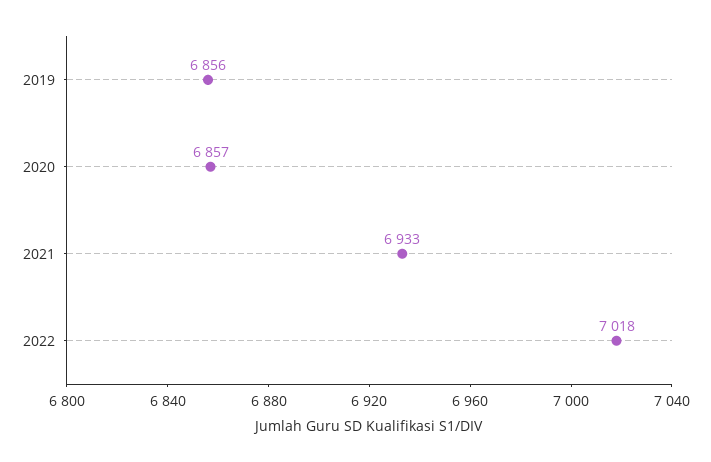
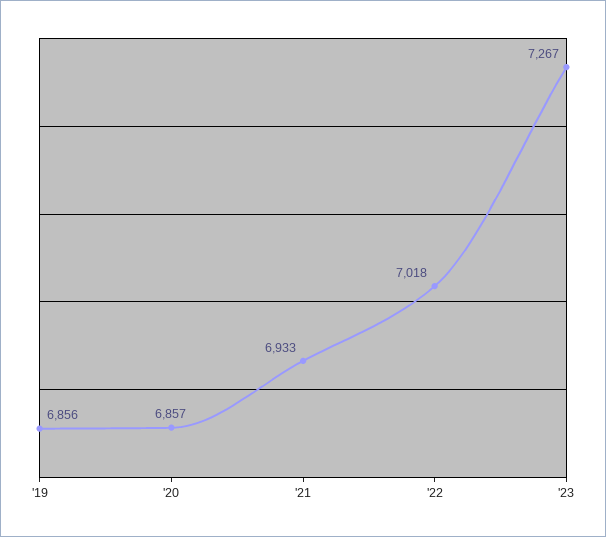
'23: none -> 7267

